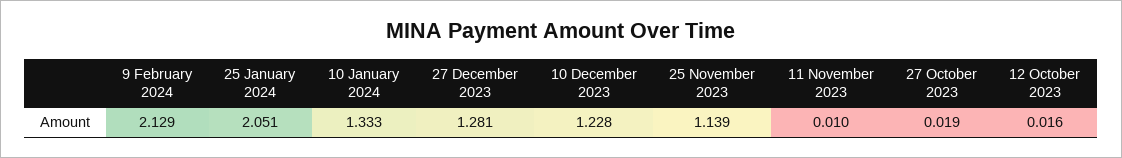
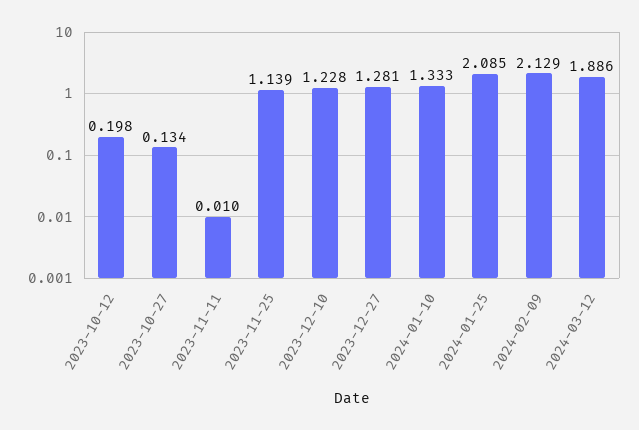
25 January 2024: 2.051 -> 2.085
27 October 2023: 0.019 -> 0.134
12 October 2023: 0.016 -> 0.198
2024-03-12: none -> 1.886

